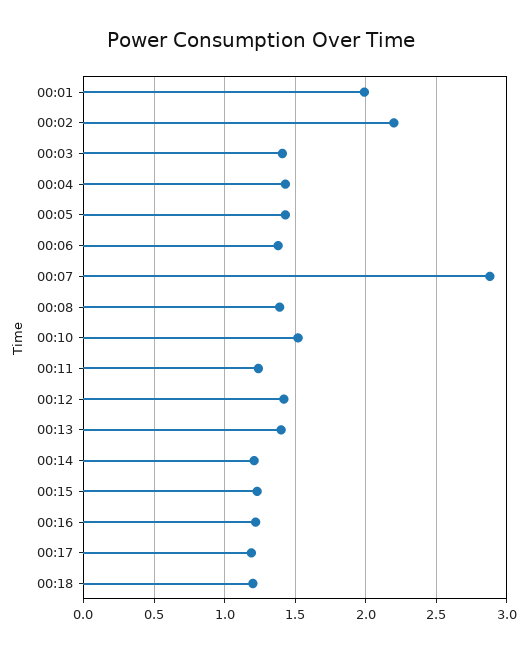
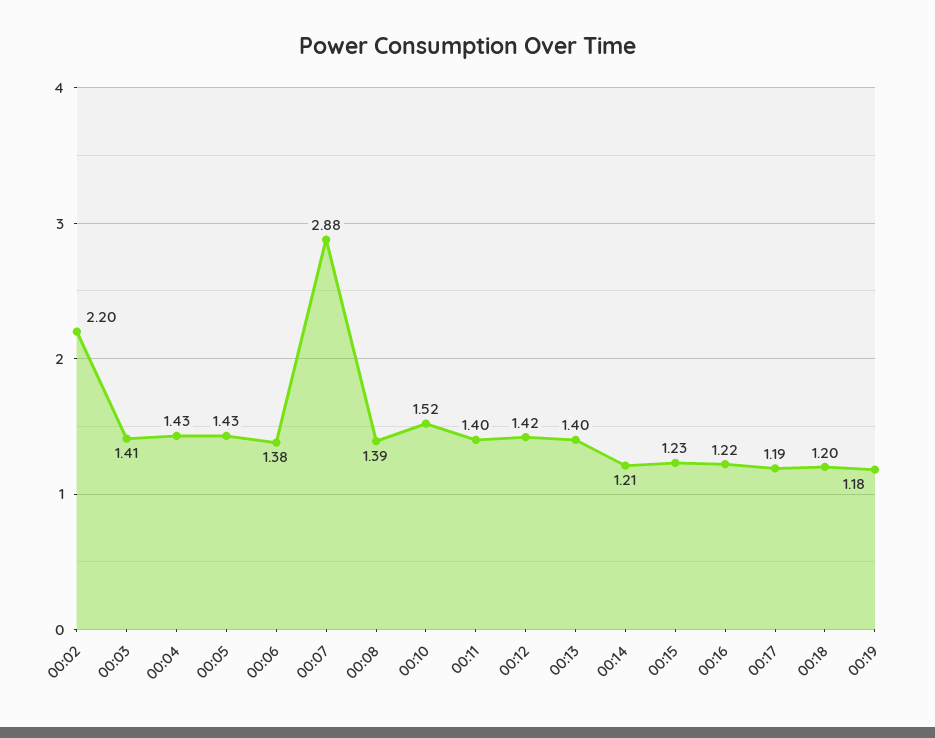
00:01: 2 -> none
00:11: 1.25 -> 1.4
00:19: none -> 1.18

